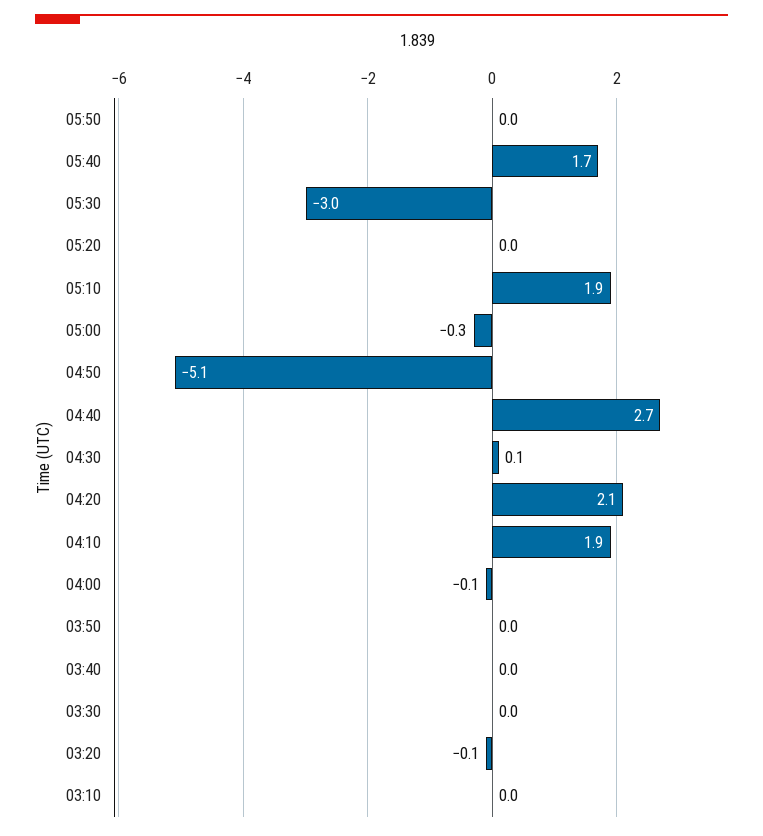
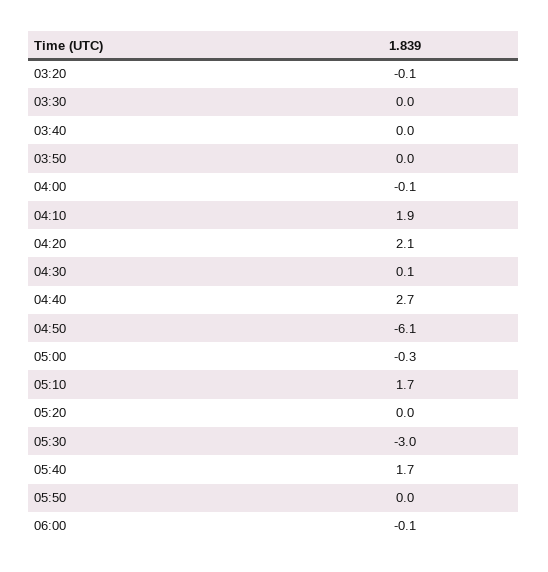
05:10: 1.9 -> 1.7
04:50: -5.1 -> -6.1
03:10: 0 -> none
06:00: none -> -0.1

